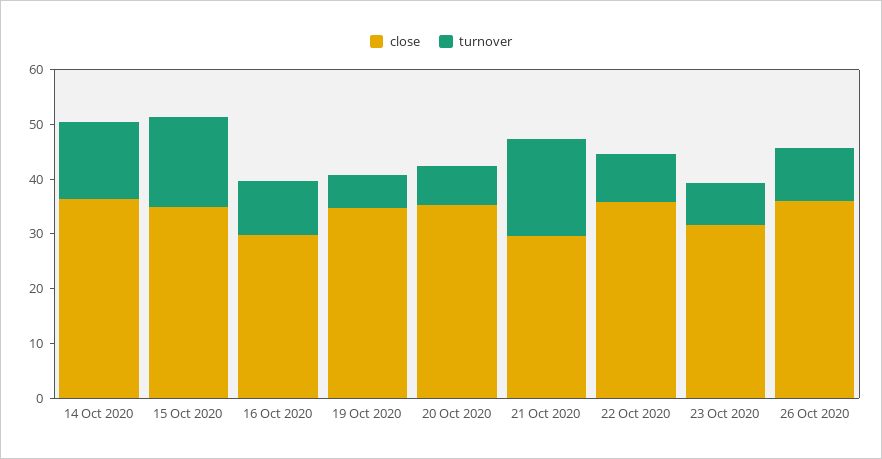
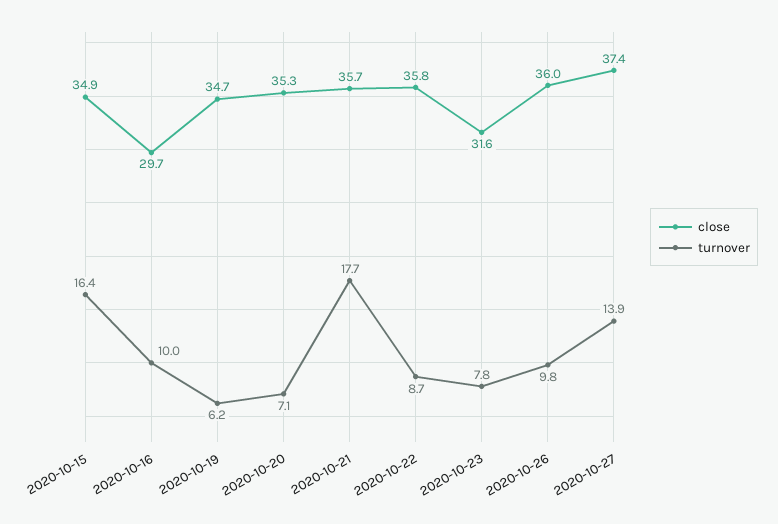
close, 14 Oct 2020: 36 -> none
turnover, 14 Oct 2020: 14 -> none
close, 21 Oct 2020: 30 -> 35.7
close, 2020-10-27: none -> 37.4
turnover, 2020-10-27: none -> 13.9

